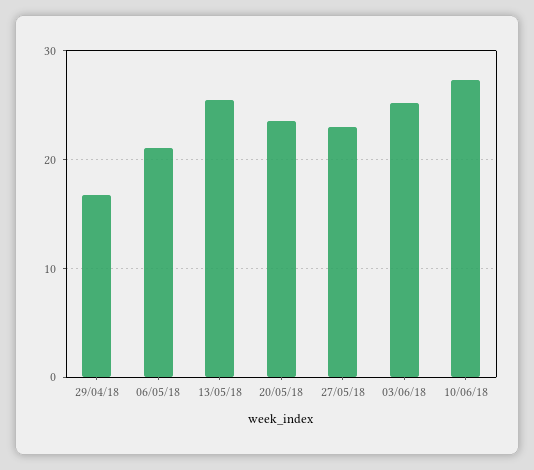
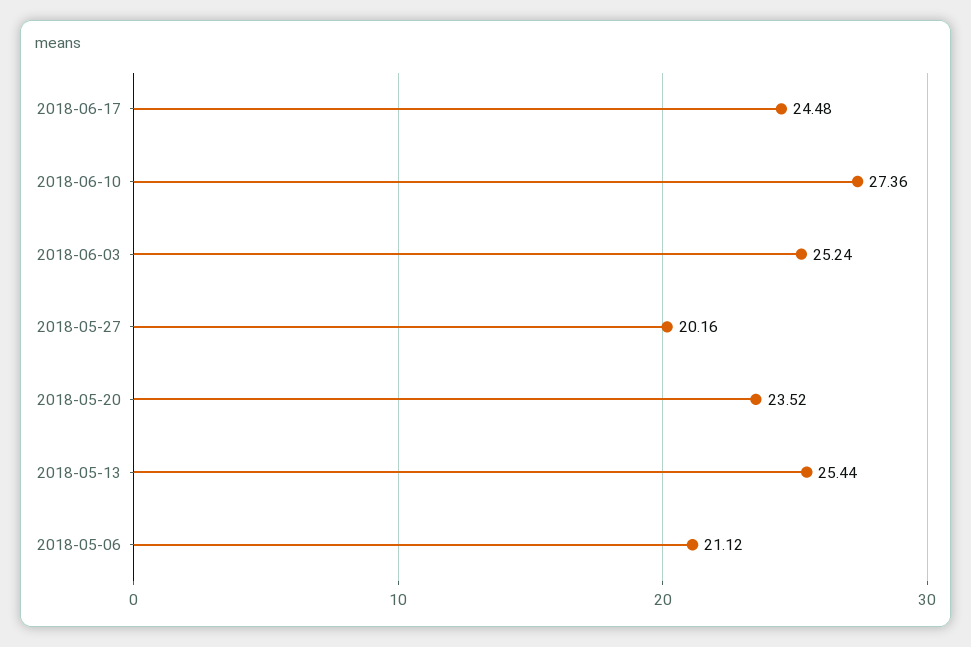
29/04/18: 17 -> none
27/05/18: 23 -> 20.16
2018-06-17: none -> 24.48

